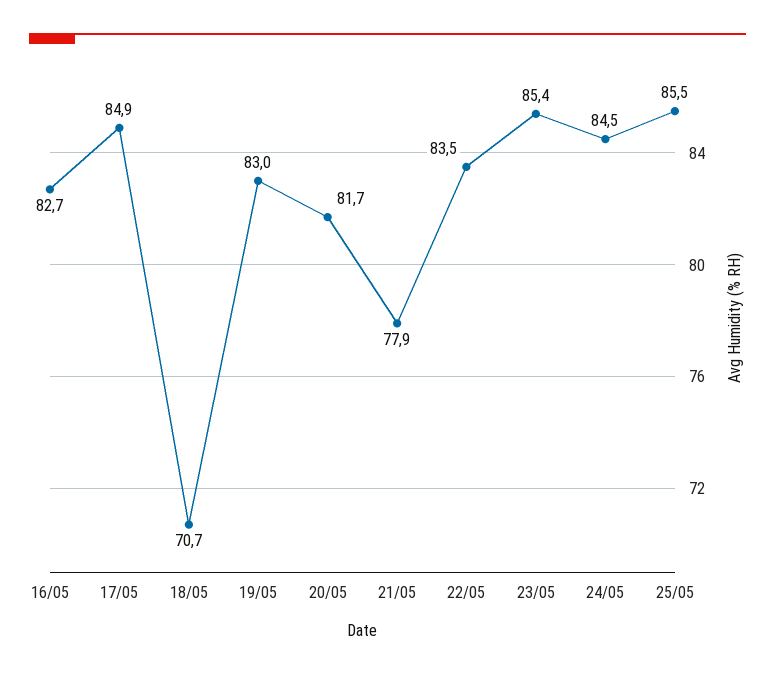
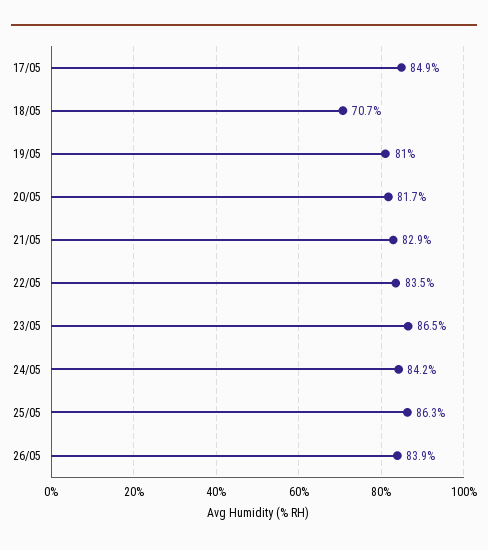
16/05: 82.7 -> none
19/05: 83 -> 81
21/05: 77.9 -> 82.9
23/05: 85.4 -> 86.5
24/05: 84.5 -> 84.2
25/05: 85.5 -> 86.3
26/05: none -> 83.9

